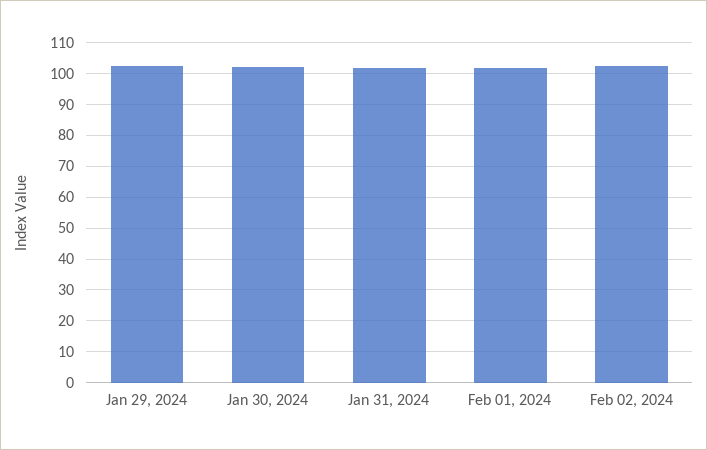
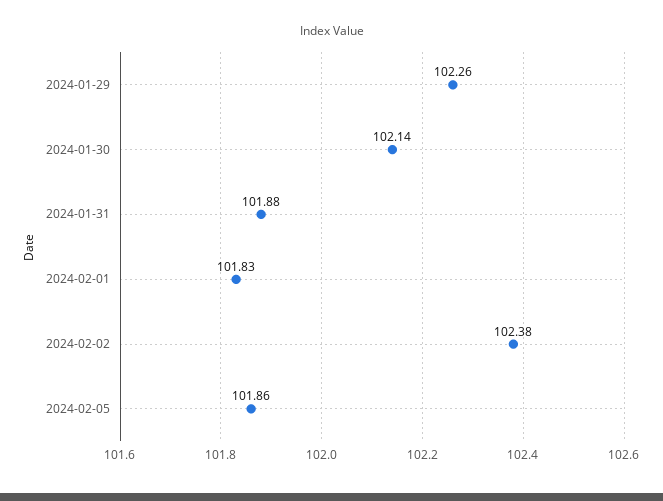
2024-02-05: none -> 101.86

